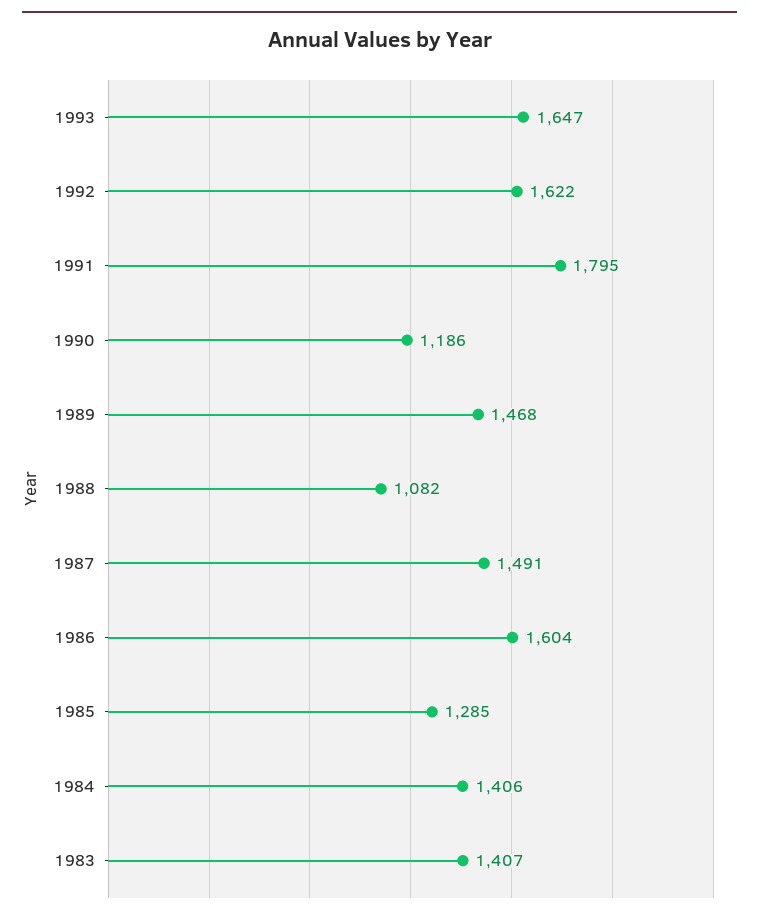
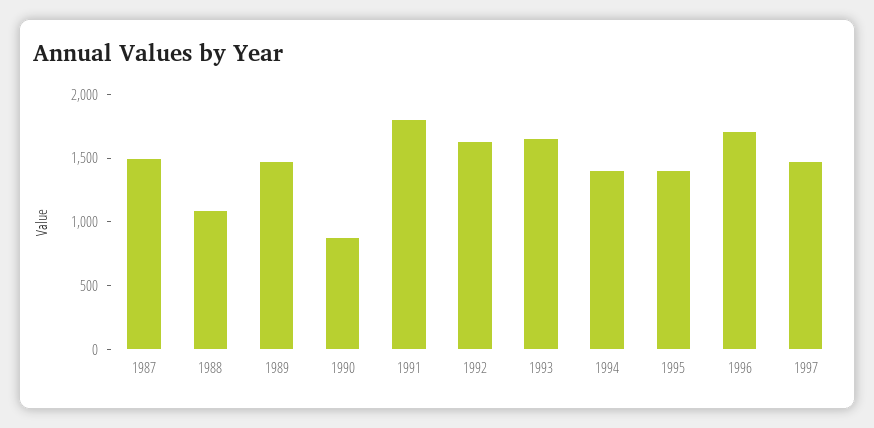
1990: 1186 -> 900
1986: 1604 -> none
1985: 1285 -> none
1984: 1406 -> none
1983: 1407 -> none
1994: none -> 1400
1995: none -> 1400
1996: none -> 1700
1997: none -> 1500

